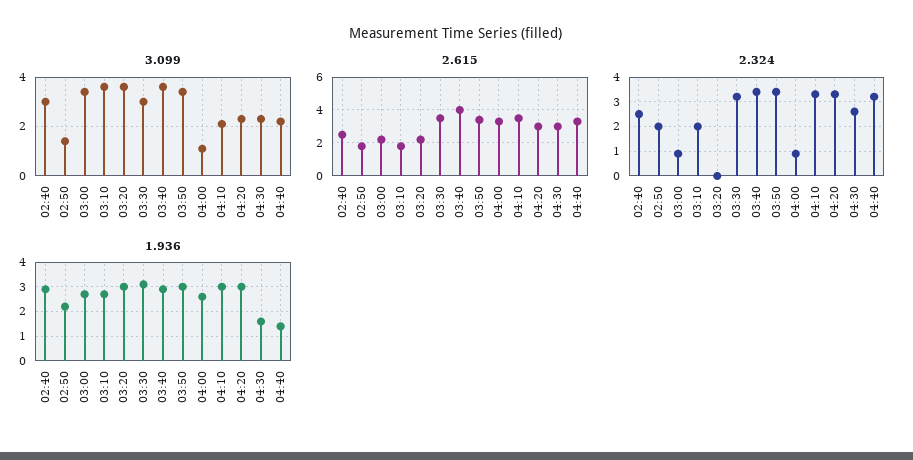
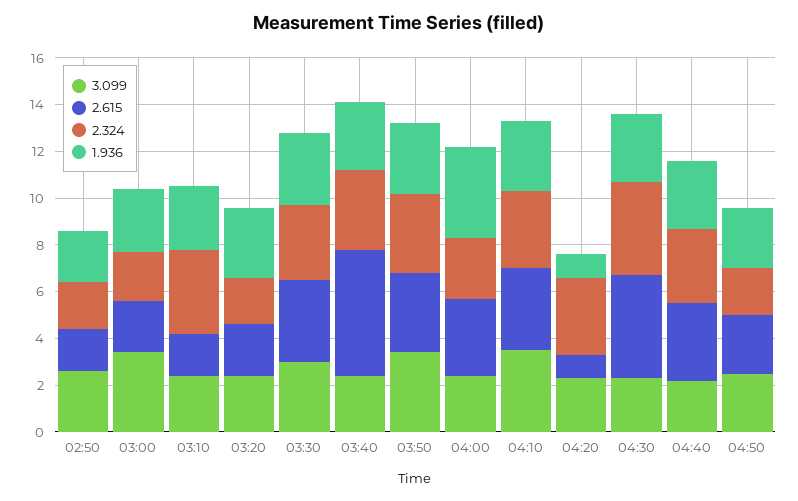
3.099, 02:40: 3 -> none
3.099, 02:50: 1.5 -> 2.5
3.099, 03:10: 3.5 -> 2.5
3.099, 03:20: 3.5 -> 2.5
3.099, 03:40: 3.5 -> 2.5
3.099, 04:00: 1 -> 2.5
3.099, 04:10: 2 -> 3.5
2.615, 02:40: 2.5 -> none
2.615, 03:40: 4 -> 5.5
2.615, 04:20: 3 -> 1
2.615, 04:30: 3 -> 4.5
2.324, 02:40: 2.5 -> none
2.324, 03:00: 1 -> 2
2.324, 03:10: 2 -> 3.5
2.324, 03:20: 0 -> 2
2.324, 04:00: 1 -> 2.5
2.324, 04:30: 2.5 -> 4
1.936, 02:40: 3 -> none
1.936, 04:00: 2.5 -> 4
1.936, 04:20: 3 -> 1
1.936, 04:30: 1.5 -> 3
1.936, 04:40: 1.5 -> 3
3.099, 04:50: none -> 2.5
2.615, 04:50: none -> 2.5
2.324, 04:50: none -> 2
1.936, 04:50: none -> 2.5

